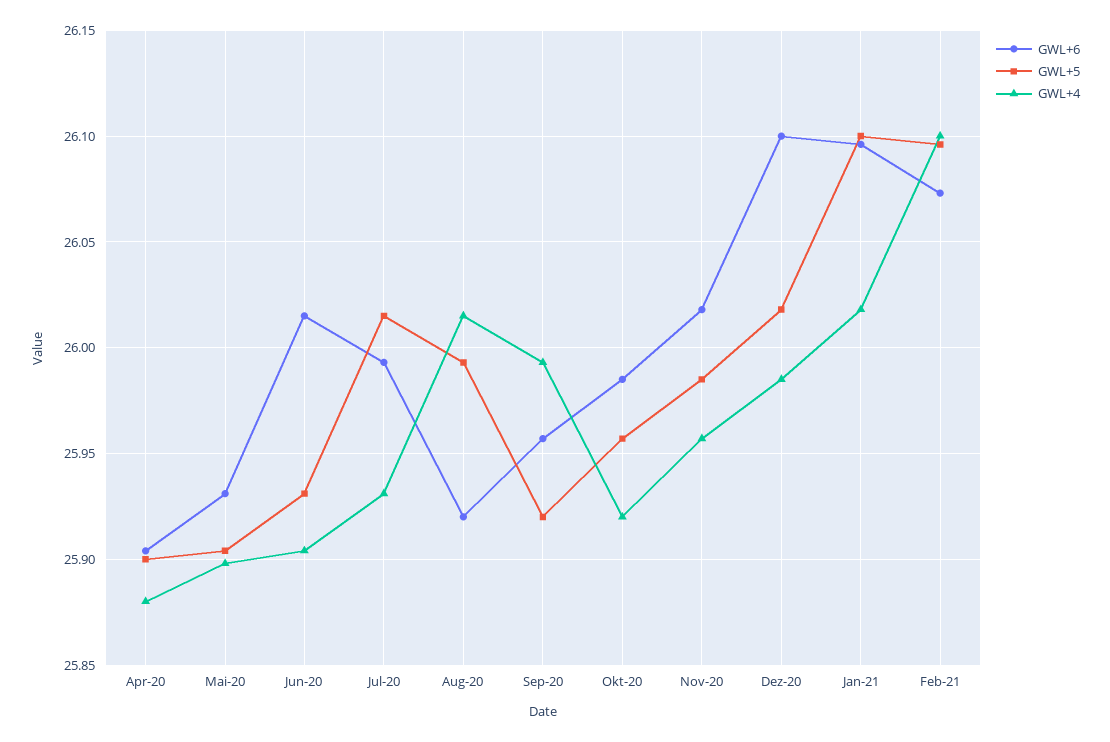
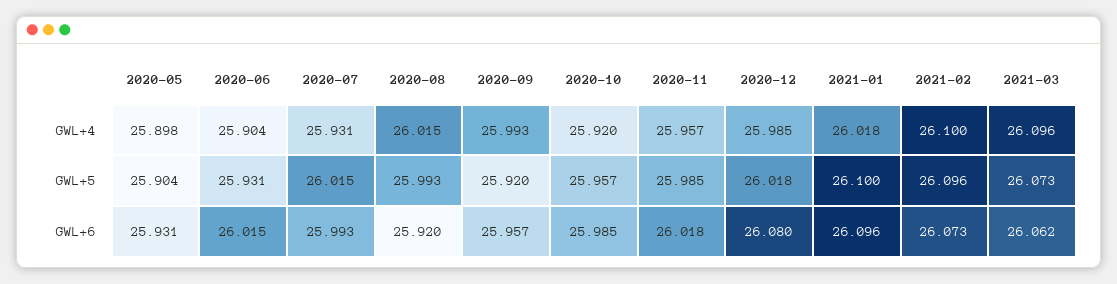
GWL+6, Apr-20: 25.905 -> none
GWL+5, Apr-20: 25.9 -> none
GWL+4, Apr-20: 25.88 -> none
GWL+6, Dez-20: 26.1 -> 26.08
GWL+4, 2021-03: none -> 26.096
GWL+5, 2021-03: none -> 26.073
GWL+6, 2021-03: none -> 26.062

